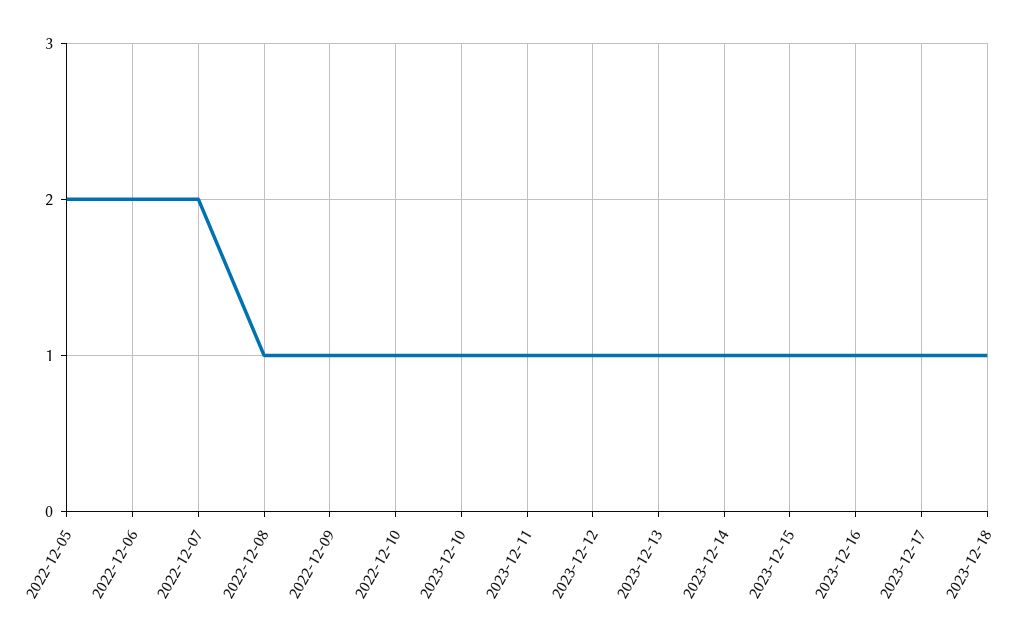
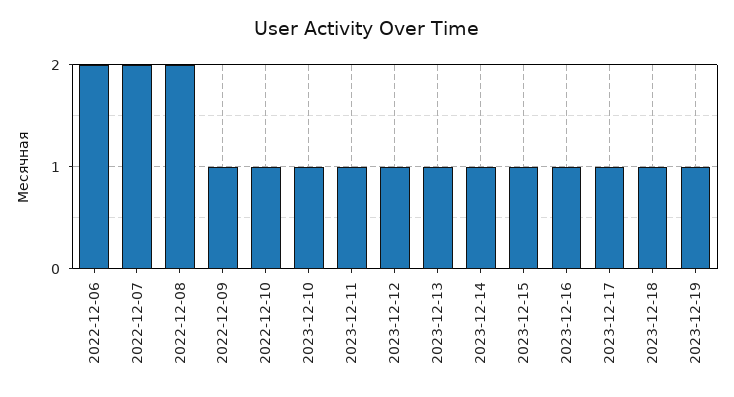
2022-12-05: 2 -> none
2022-12-08: 1 -> 2
2023-12-19: none -> 1

